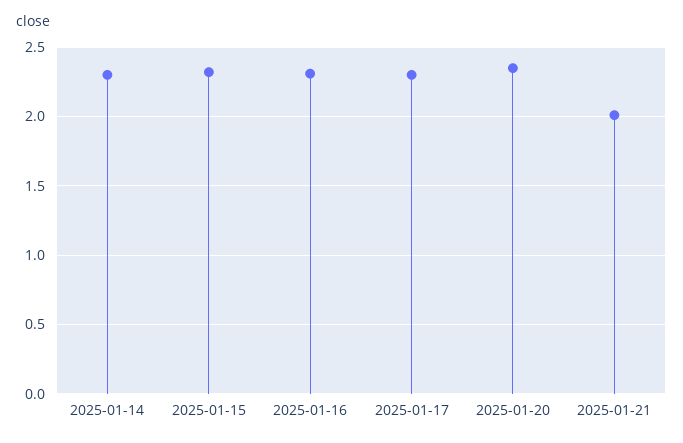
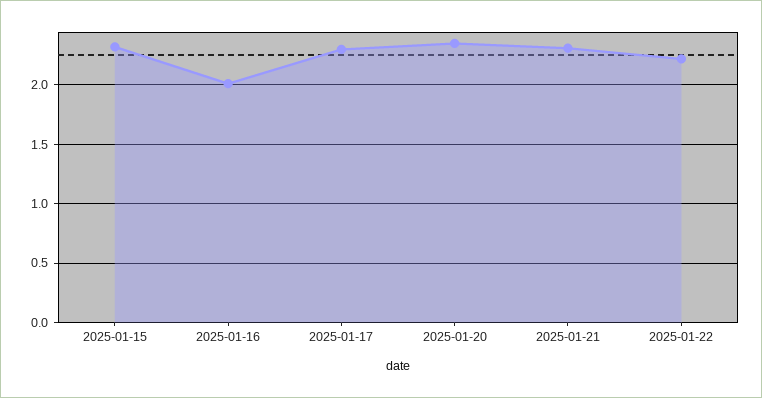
2025-01-14: 2.3 -> none
2025-01-16: 2.3 -> 2
2025-01-21: 2 -> 2.3
2025-01-22: none -> 2.2

